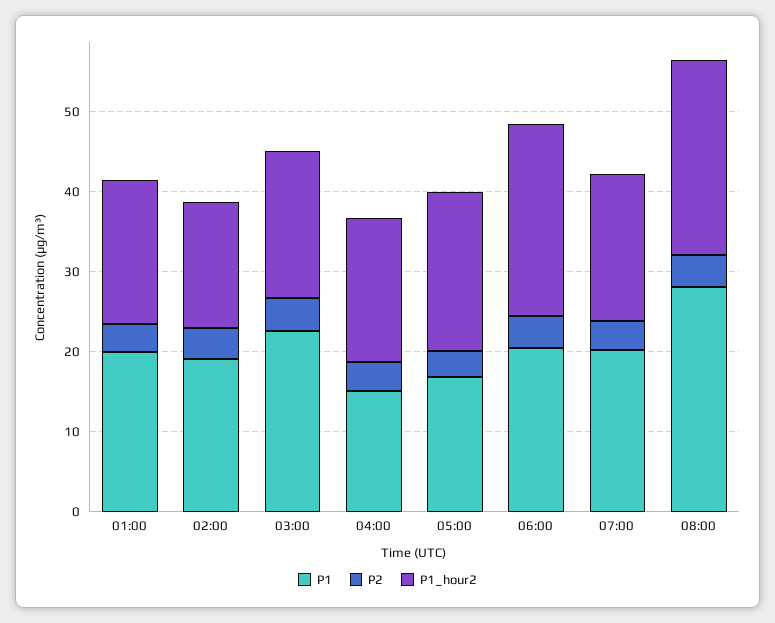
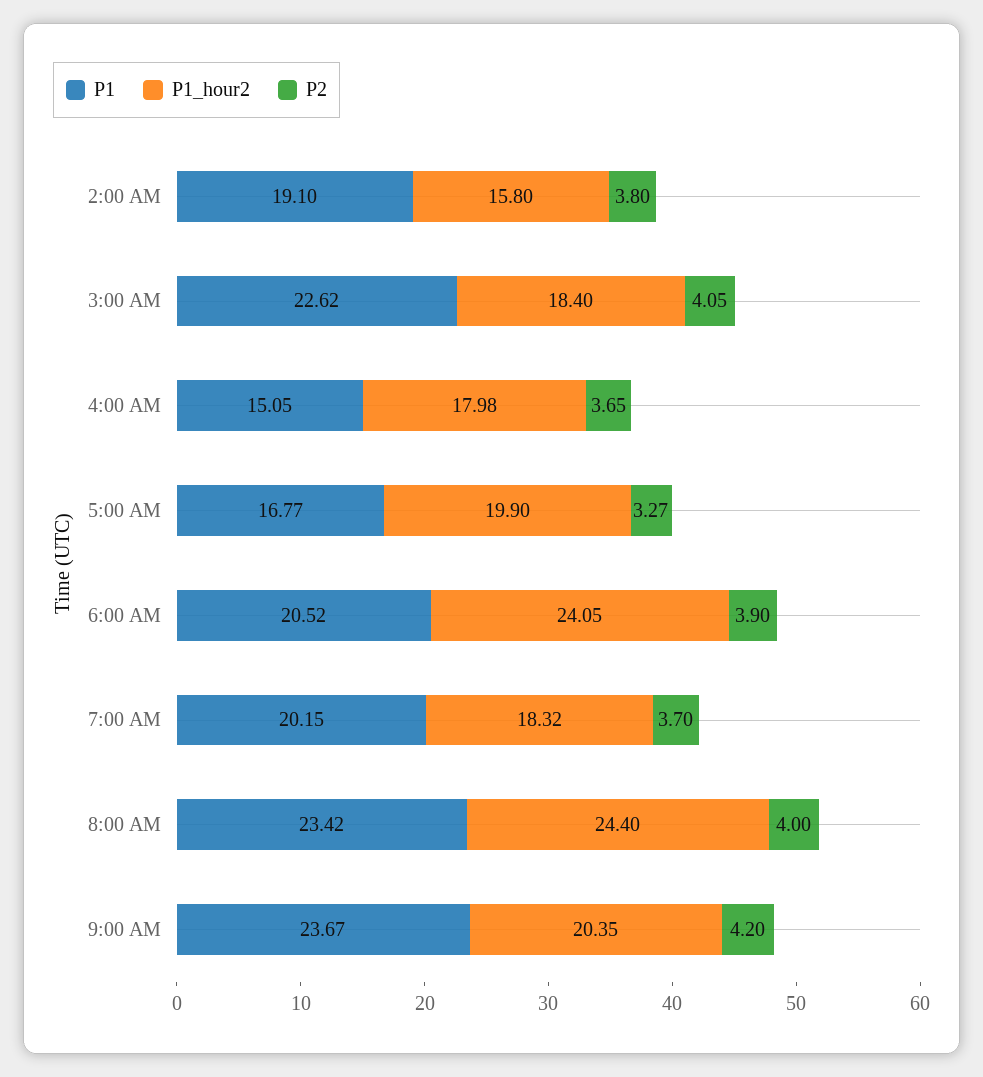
P1, 01:00: 20 -> none
P2, 01:00: 4 -> none
P1_hour2, 01:00: 18 -> none
P1, 08:00: 28 -> 23.42
P1, 9:00 AM: none -> 23.67
P1_hour2, 9:00 AM: none -> 20.35
P2, 9:00 AM: none -> 4.2

